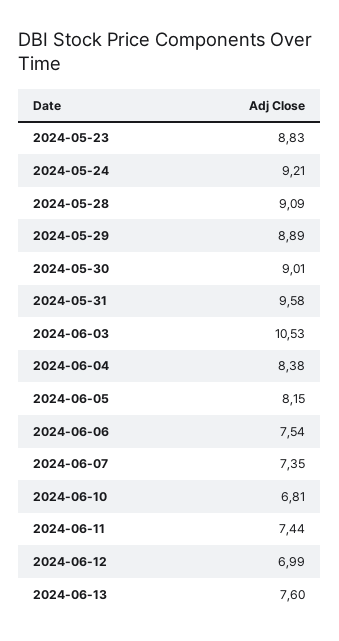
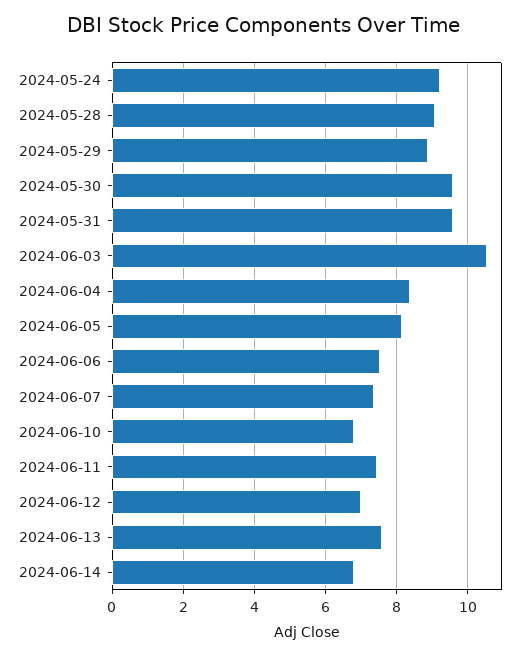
2024-05-23: 8.83 -> none
2024-05-30: 9.01 -> 9.6
2024-06-14: none -> 6.8

